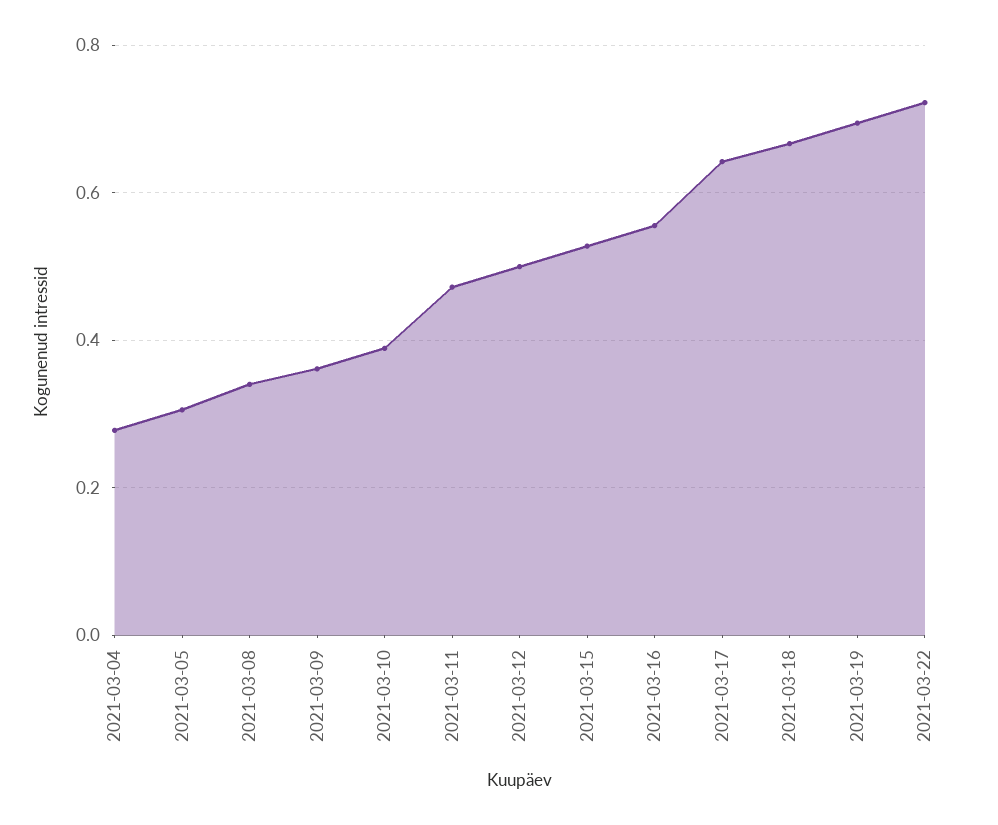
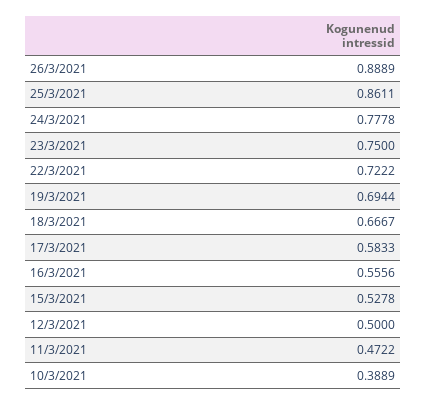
2021-03-04: 0.28 -> none
2021-03-05: 0.3 -> none
2021-03-08: 0.34 -> none
2021-03-09: 0.36 -> none
2021-03-17: 0.64 -> 0.5833
26/3/2021: none -> 0.8889
25/3/2021: none -> 0.8611
24/3/2021: none -> 0.7778
23/3/2021: none -> 0.75

